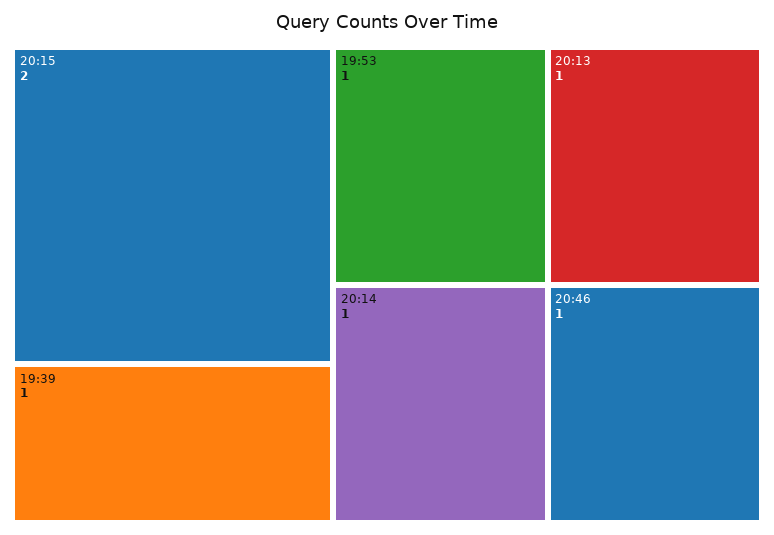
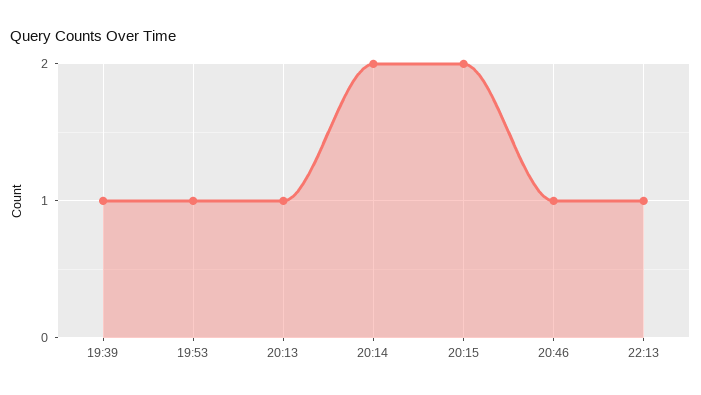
20:14: 1 -> 2
22:13: none -> 1

